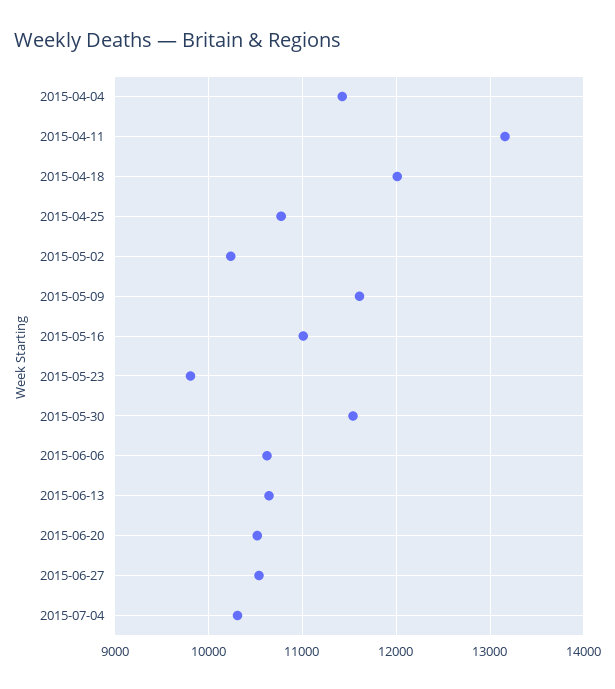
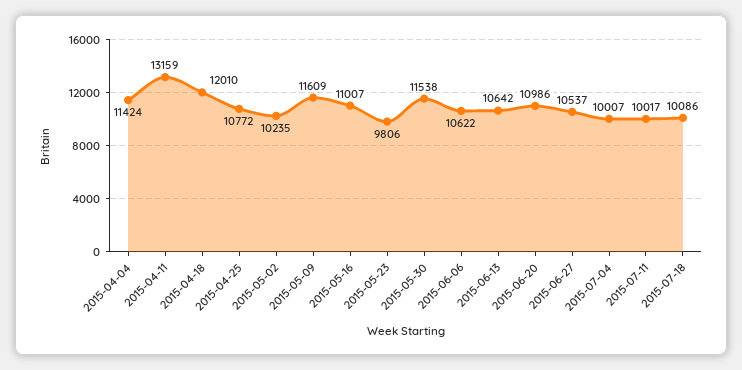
2015-06-20: 10500 -> 10986
2015-07-04: 10300 -> 10007
2015-07-11: none -> 10017
2015-07-18: none -> 10086

